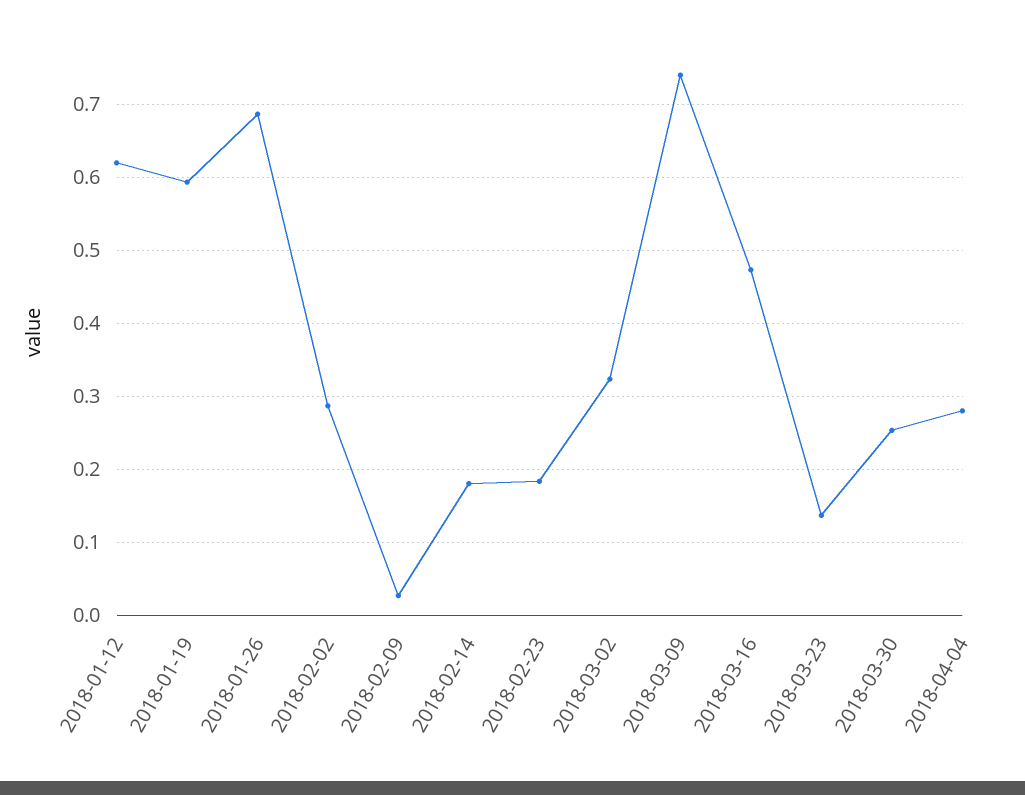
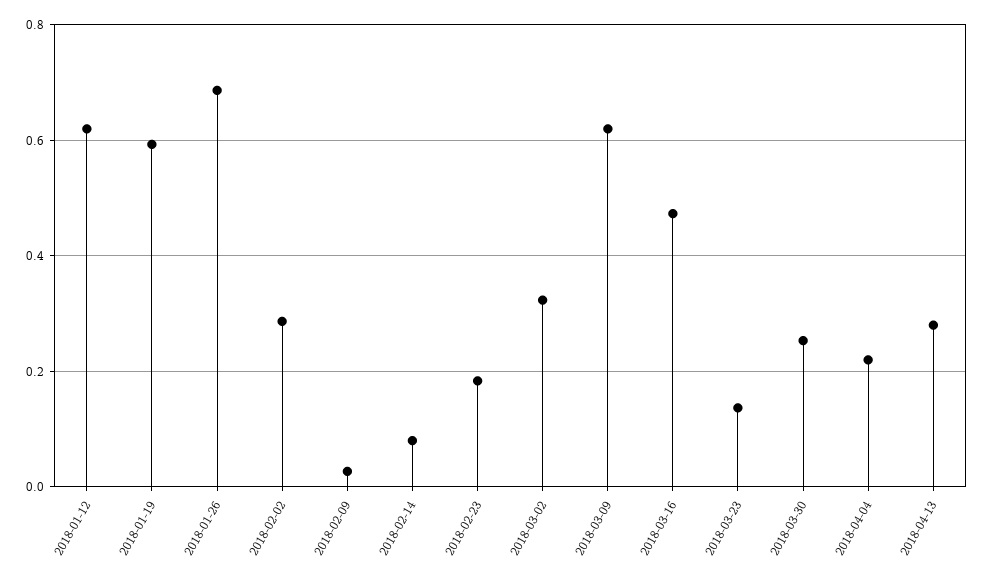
2018-02-14: 0.18 -> 0.08
2018-03-09: 0.74 -> 0.62
2018-04-04: 0.28 -> 0.22
2018-04-13: none -> 0.28

